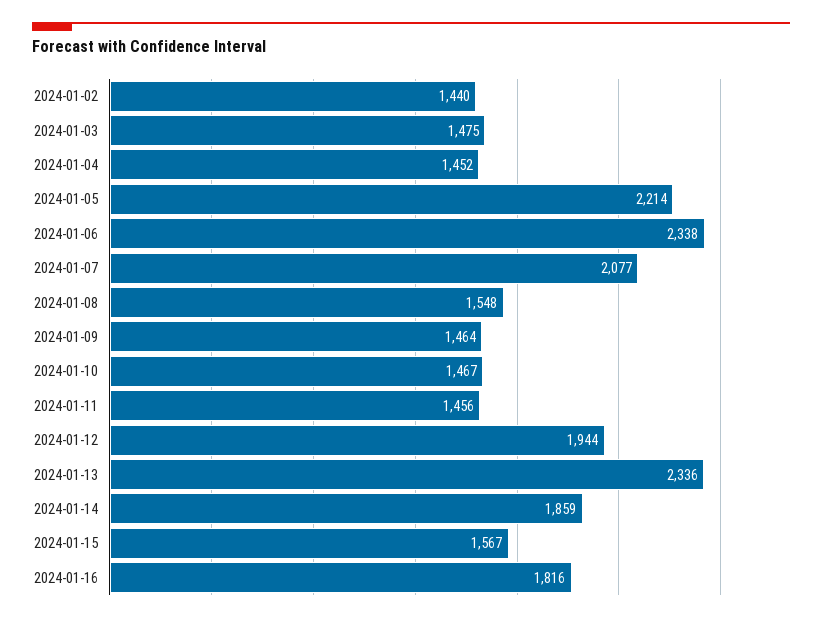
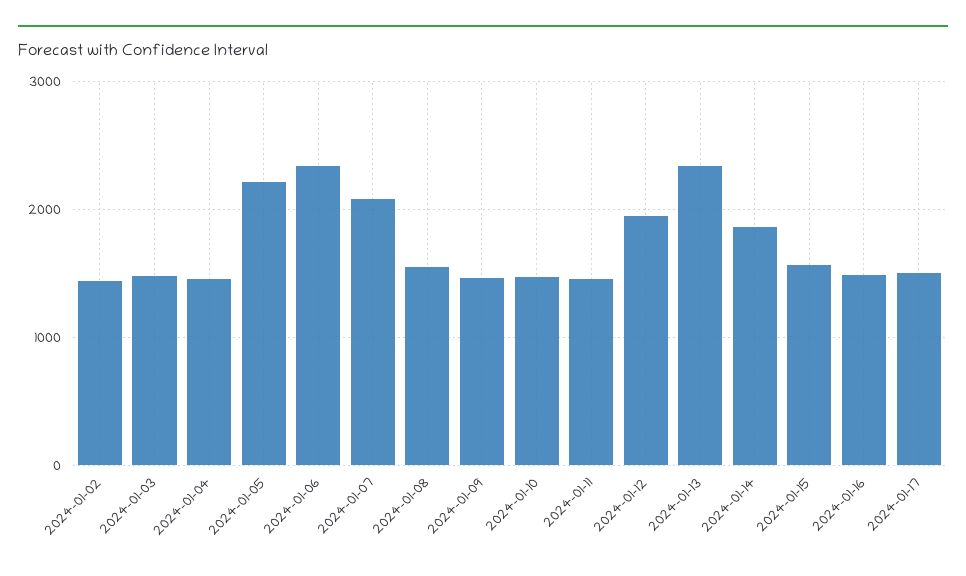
2024-01-16: 1816 -> 1500
2024-01-17: none -> 1500

